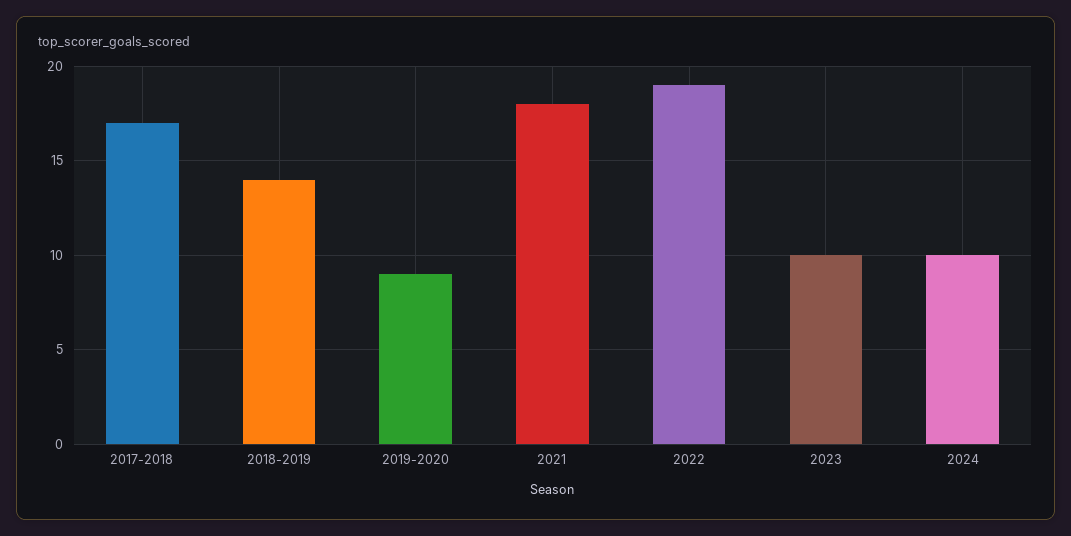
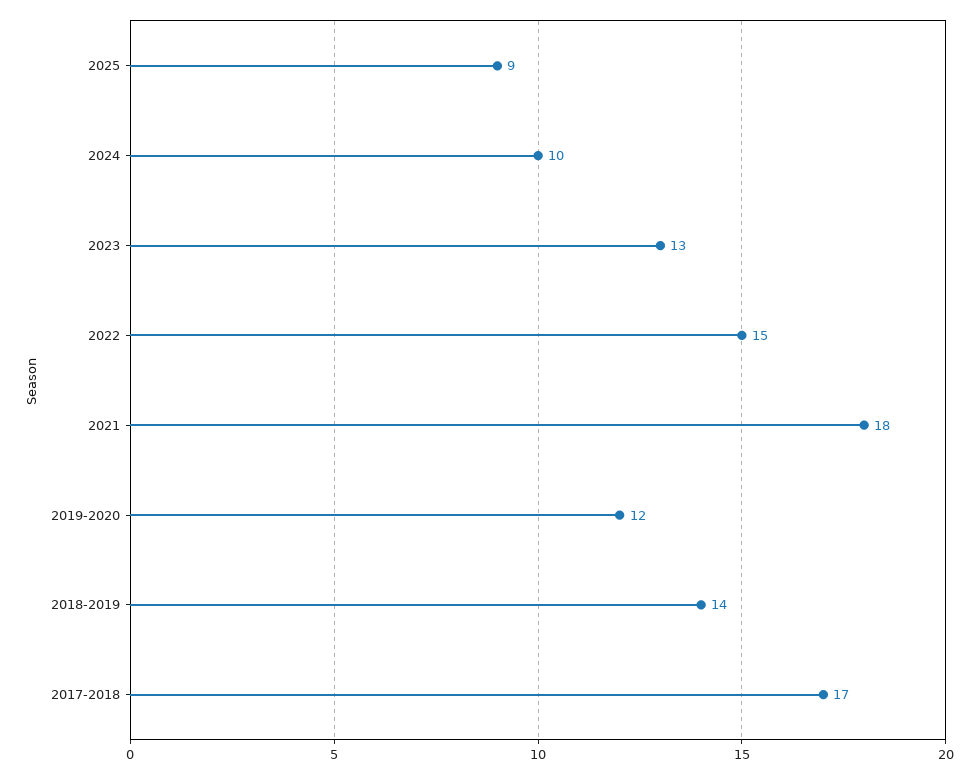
2019-2020: 9 -> 12
2022: 19 -> 15
2023: 10 -> 13
2025: none -> 9

